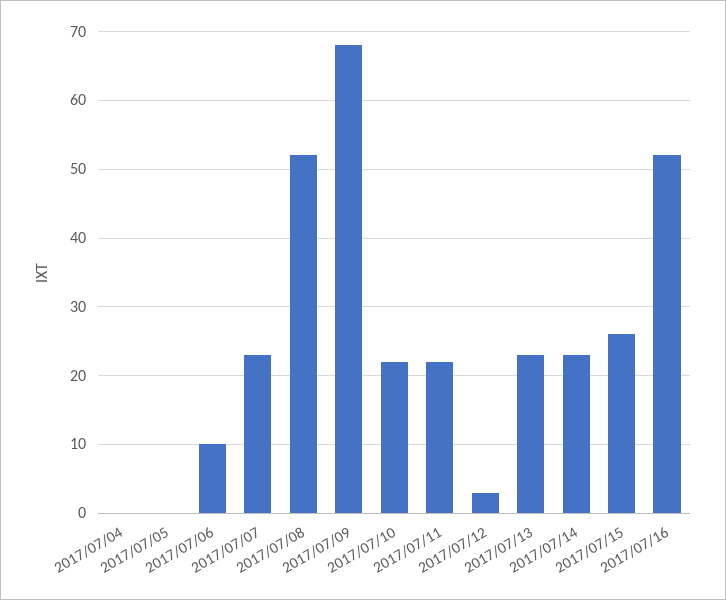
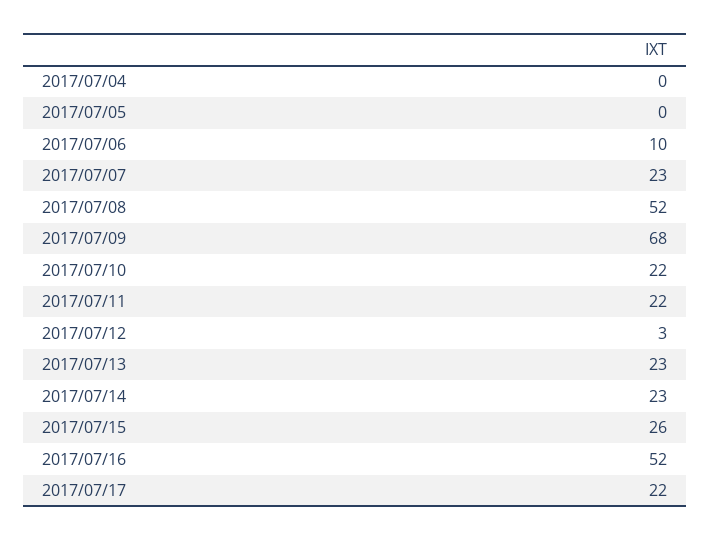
2017/07/17: none -> 22

